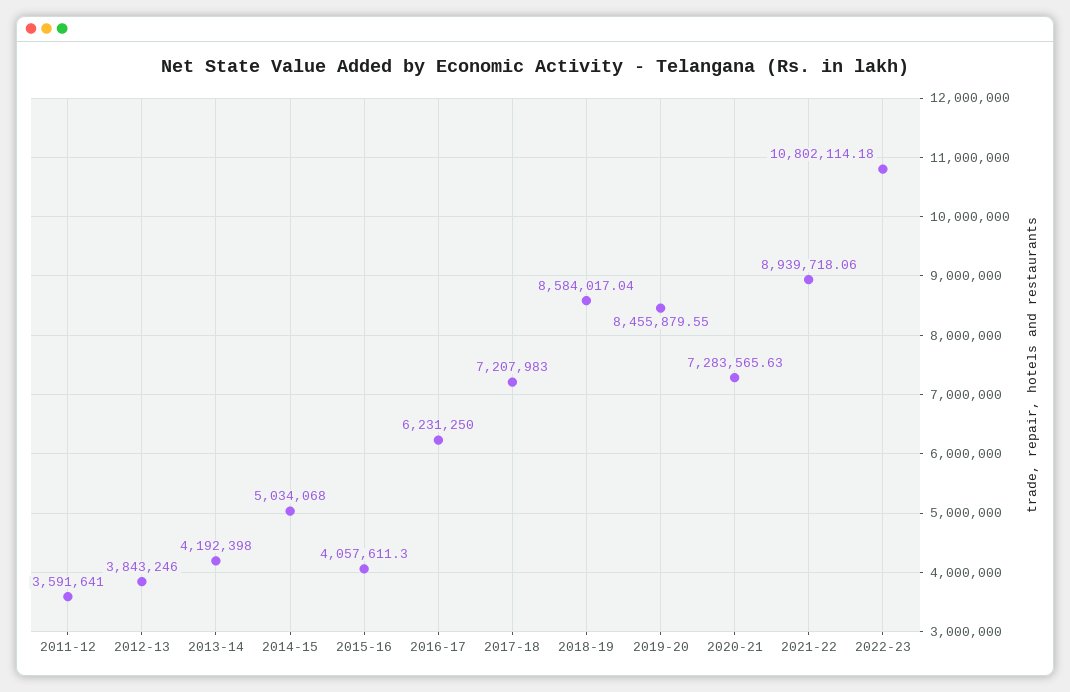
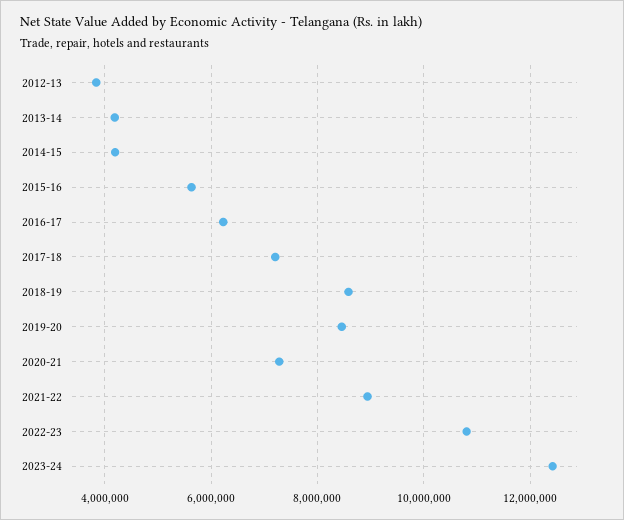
2011-12: 3591641 -> none
2014-15: 5034068 -> 4200000
2015-16: 4057611.3 -> 5600000
2023-24: none -> 12400000

